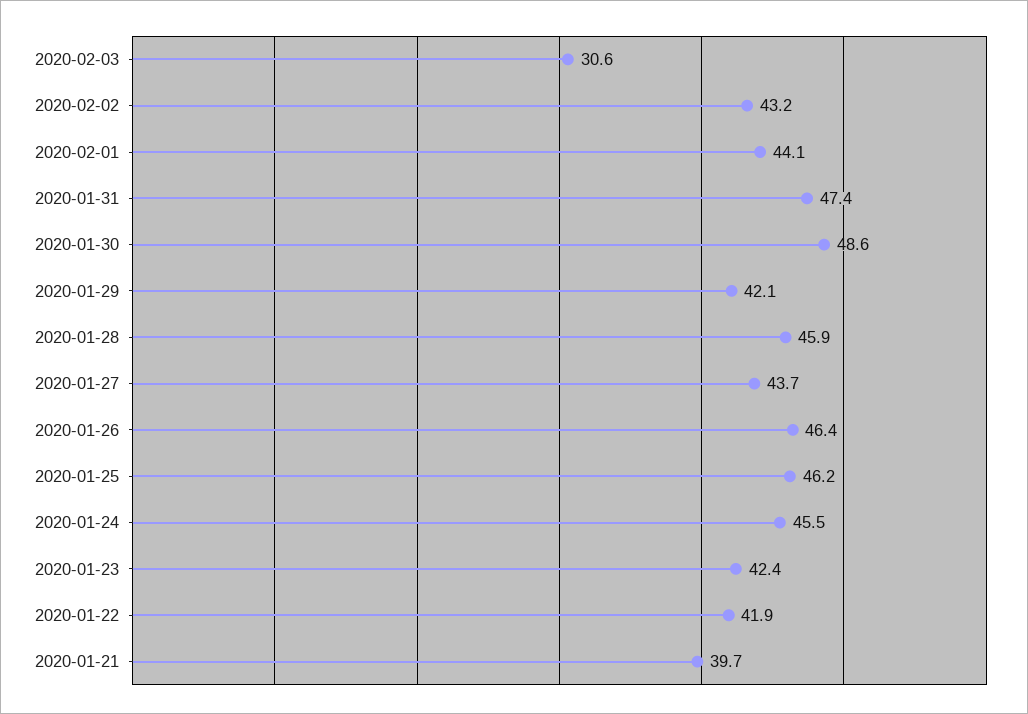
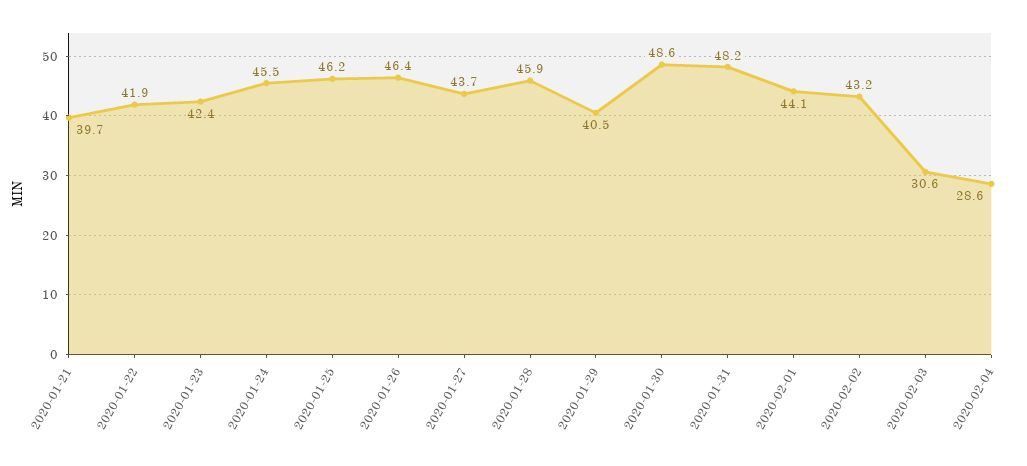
2020-01-31: 47.4 -> 48.2
2020-01-29: 42.1 -> 40.5
2020-02-04: none -> 28.6

